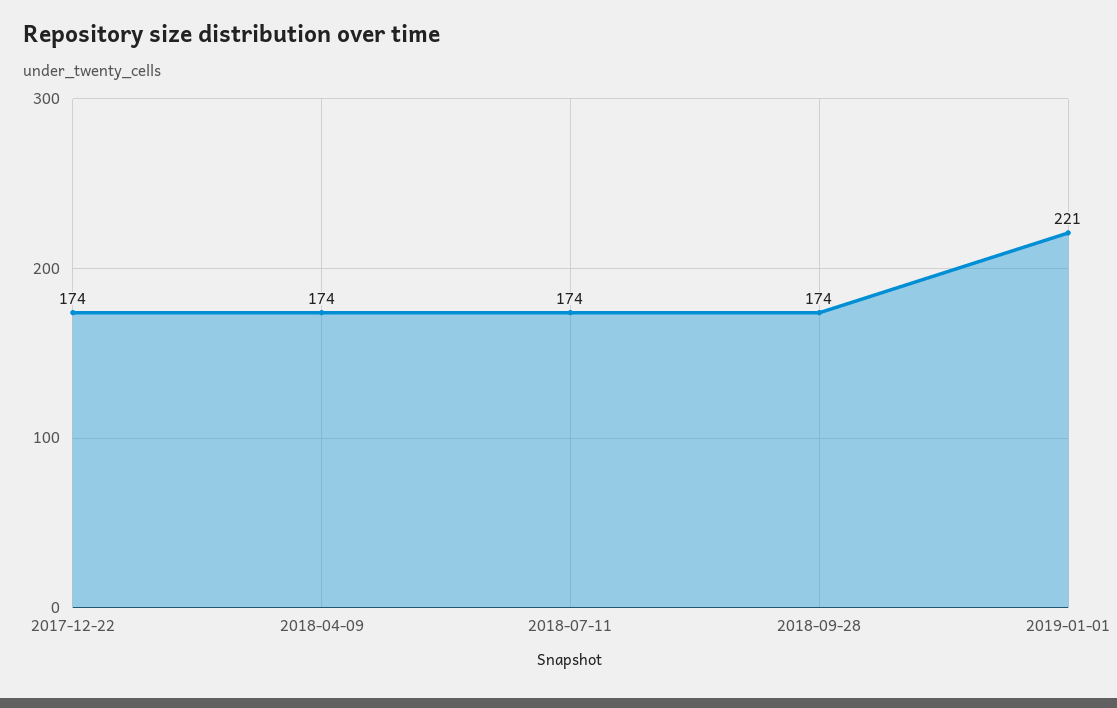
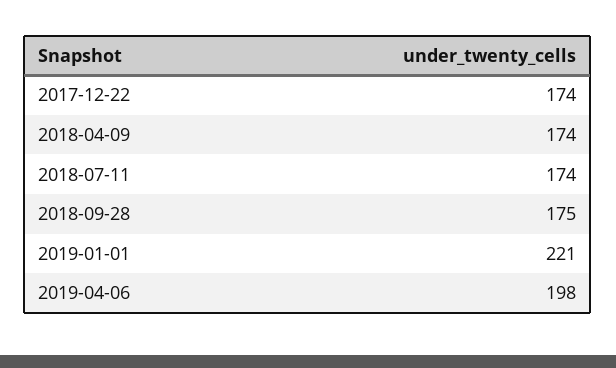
2018-09-28: 174 -> 175
2019-04-06: none -> 198

